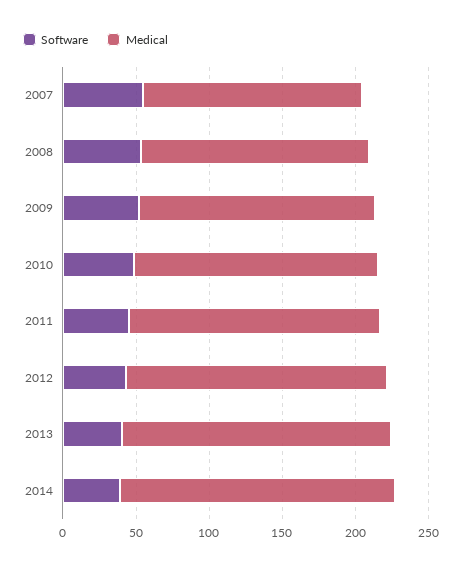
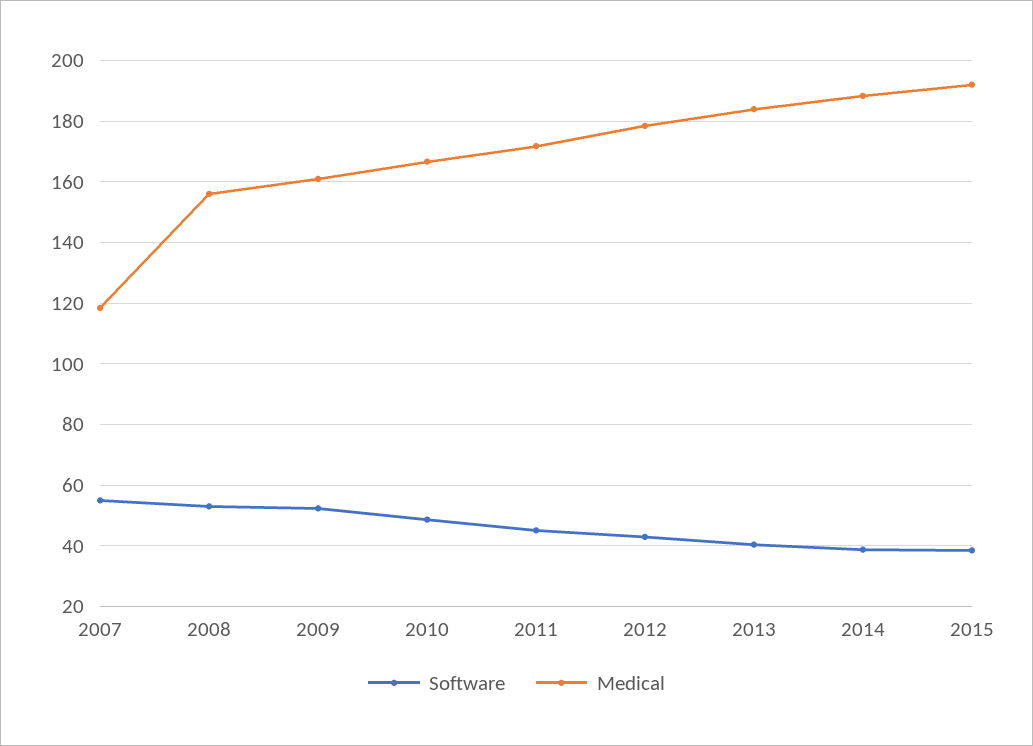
Medical, 2007: 150 -> 118
Software, 2015: none -> 38
Medical, 2015: none -> 192

